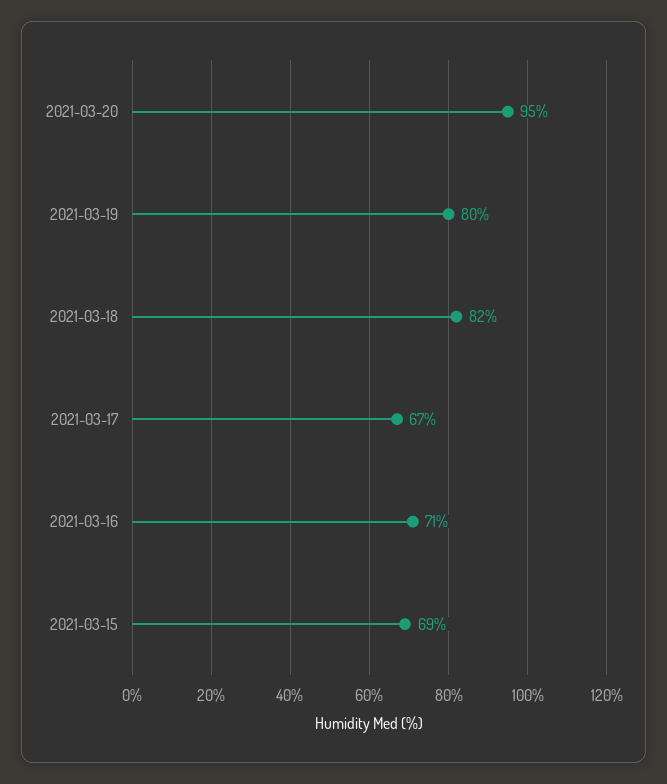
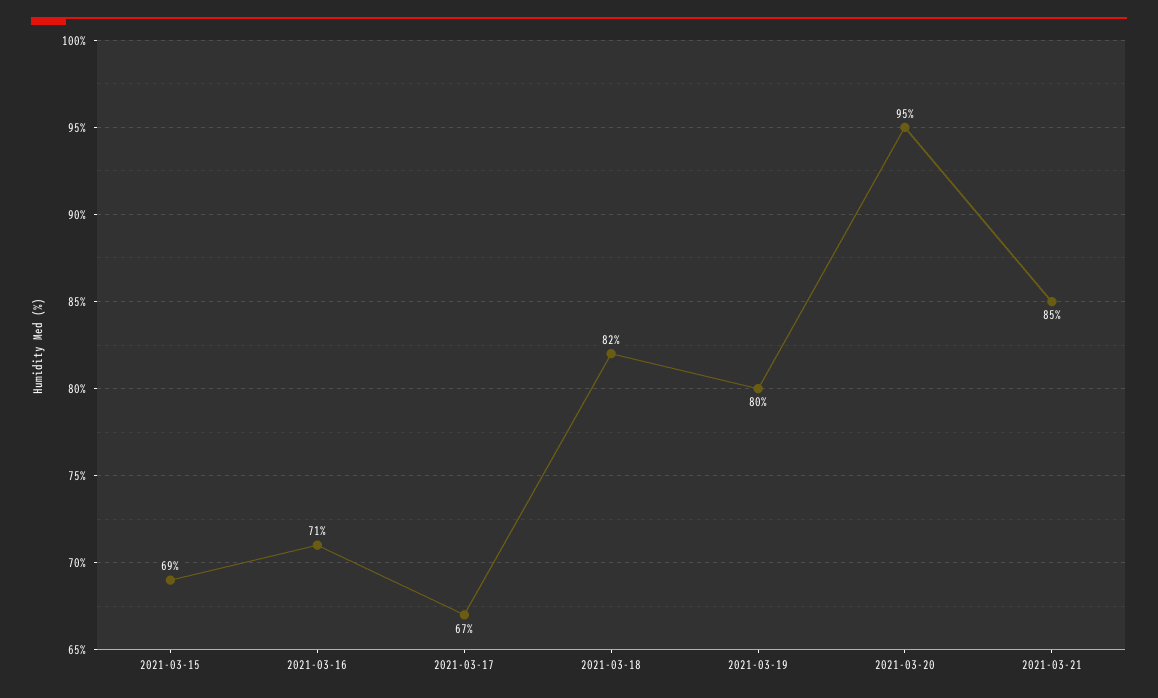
2021-03-21: none -> 85

